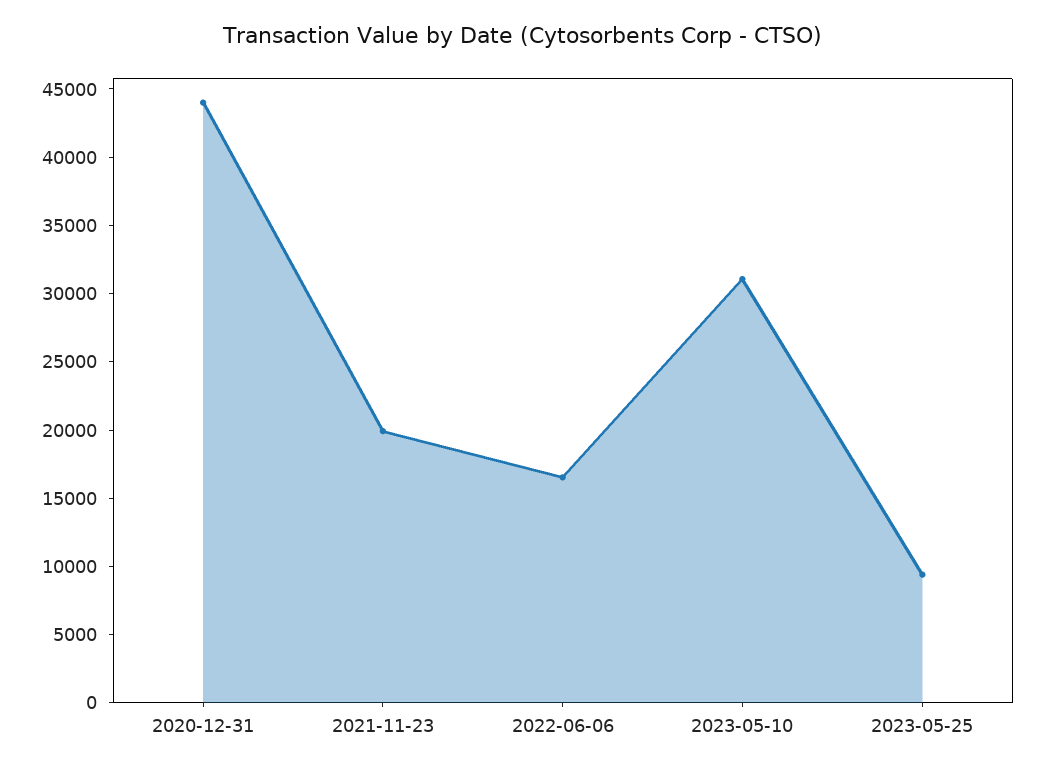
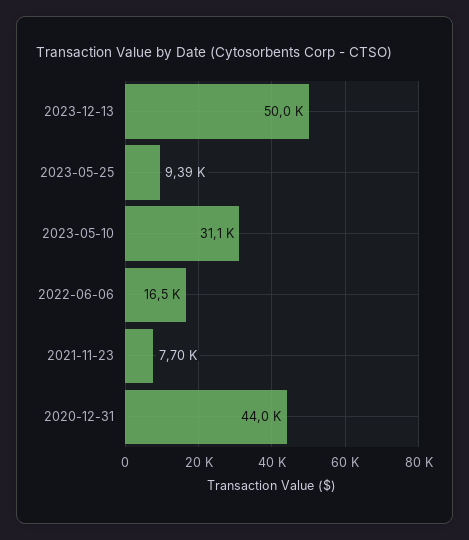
2021-11-23: 20000 -> 7700
2023-12-13: none -> 50000

